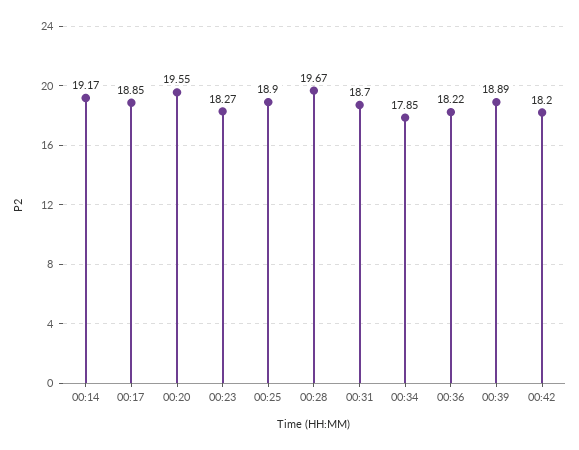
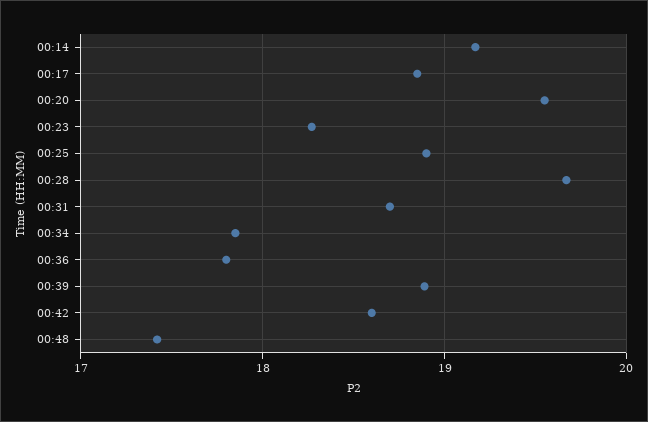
00:36: 18.22 -> 17.8
00:42: 18.2 -> 18.6
00:48: none -> 17.4

